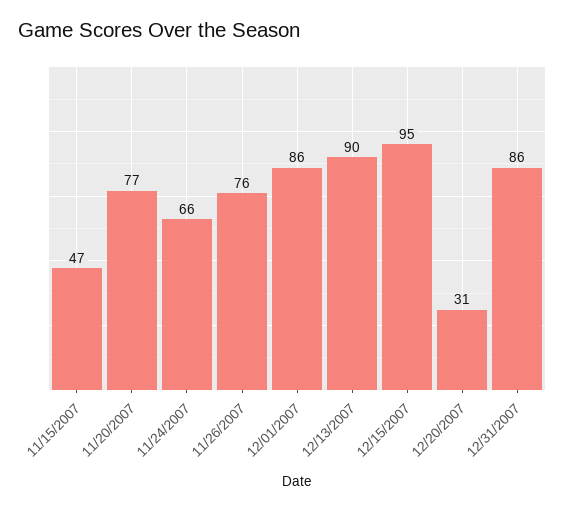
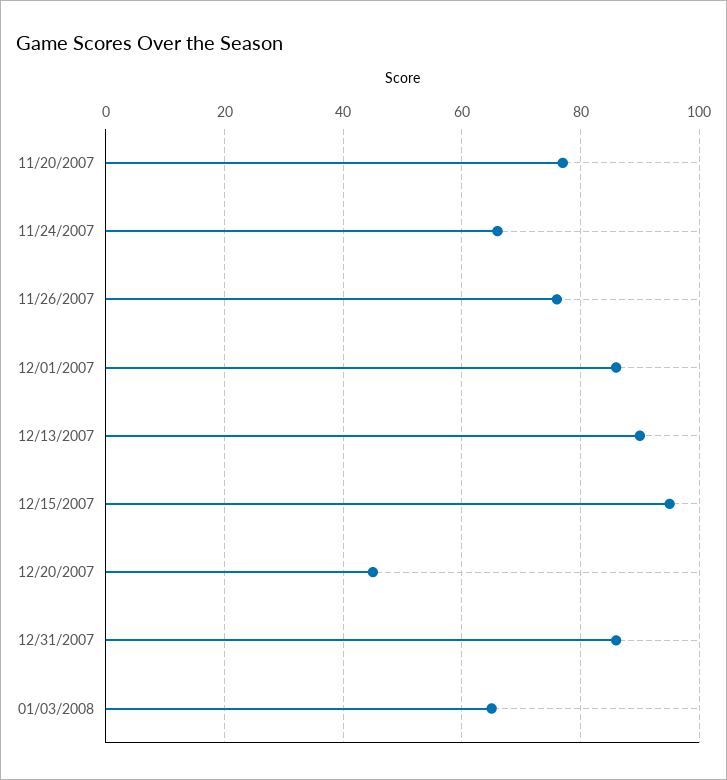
11/15/2007: 47 -> none
12/20/2007: 31 -> 45
01/03/2008: none -> 65

